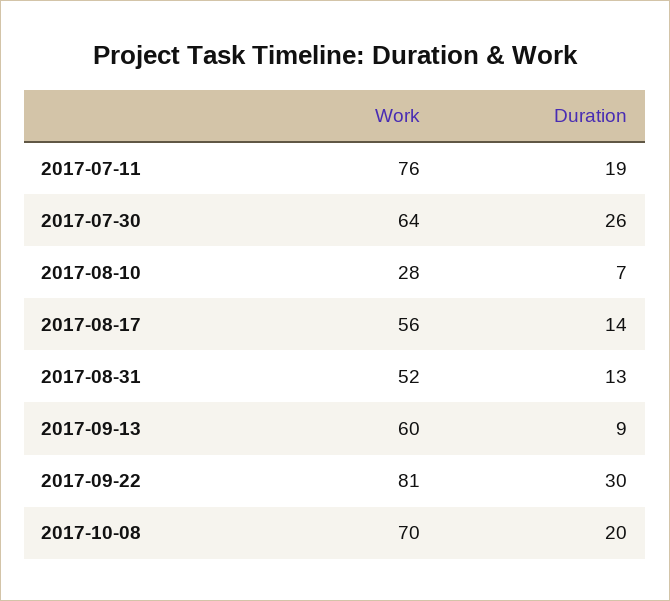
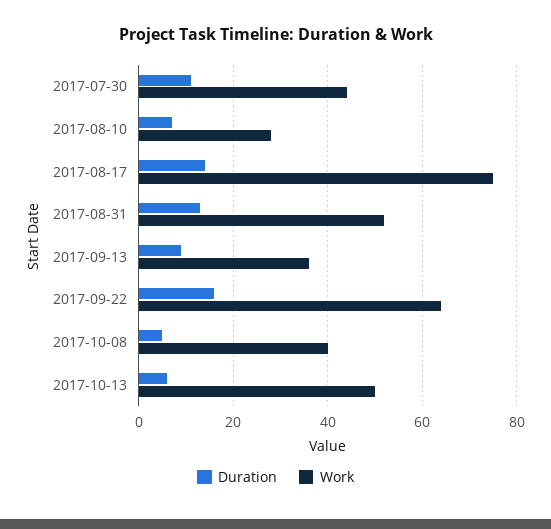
Work, 2017-07-11: 76 -> none
Duration, 2017-07-11: 19 -> none
Work, 2017-07-30: 64 -> 45
Duration, 2017-07-30: 26 -> 10
Work, 2017-08-17: 56 -> 75
Work, 2017-09-13: 60 -> 35
Work, 2017-09-22: 81 -> 65
Duration, 2017-09-22: 30 -> 15
Work, 2017-10-08: 70 -> 40
Duration, 2017-10-08: 20 -> 5
Duration, 2017-10-13: none -> 5
Work, 2017-10-13: none -> 50

